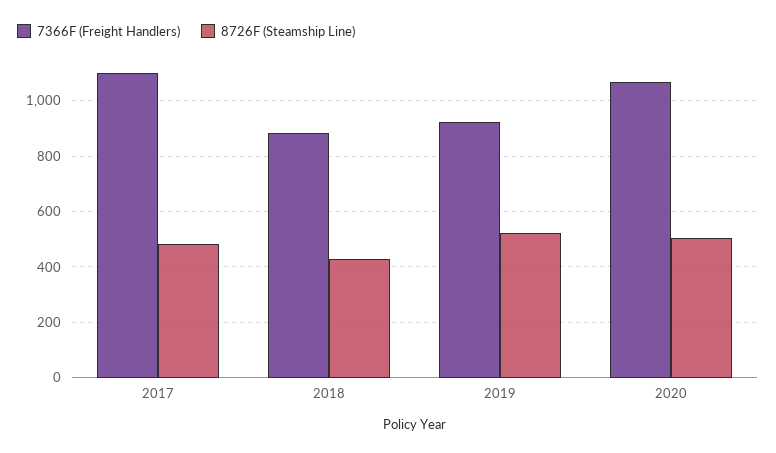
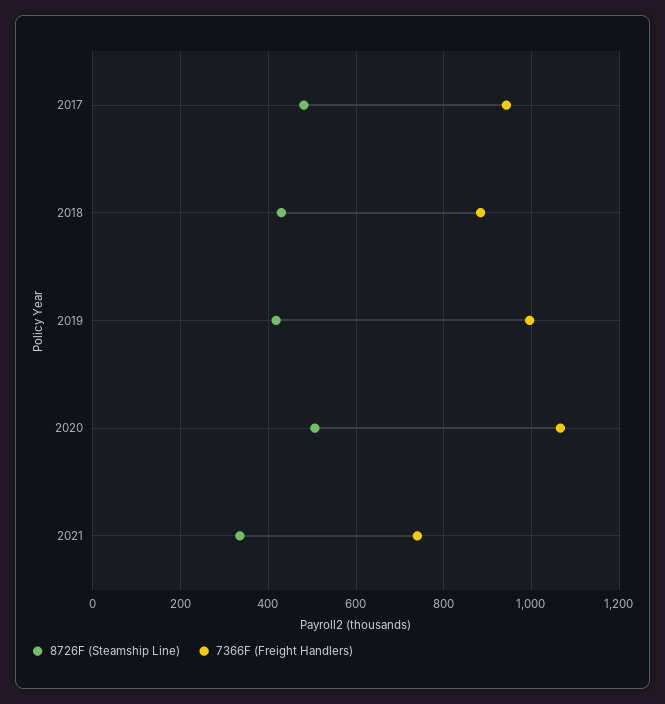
7366F (Freight Handlers), 2017: 1100 -> 940
7366F (Freight Handlers), 2019: 925 -> 1000
8726F (Steamship Line), 2019: 525 -> 420
8726F (Steamship Line), 2021: none -> 340
7366F (Freight Handlers), 2021: none -> 740

